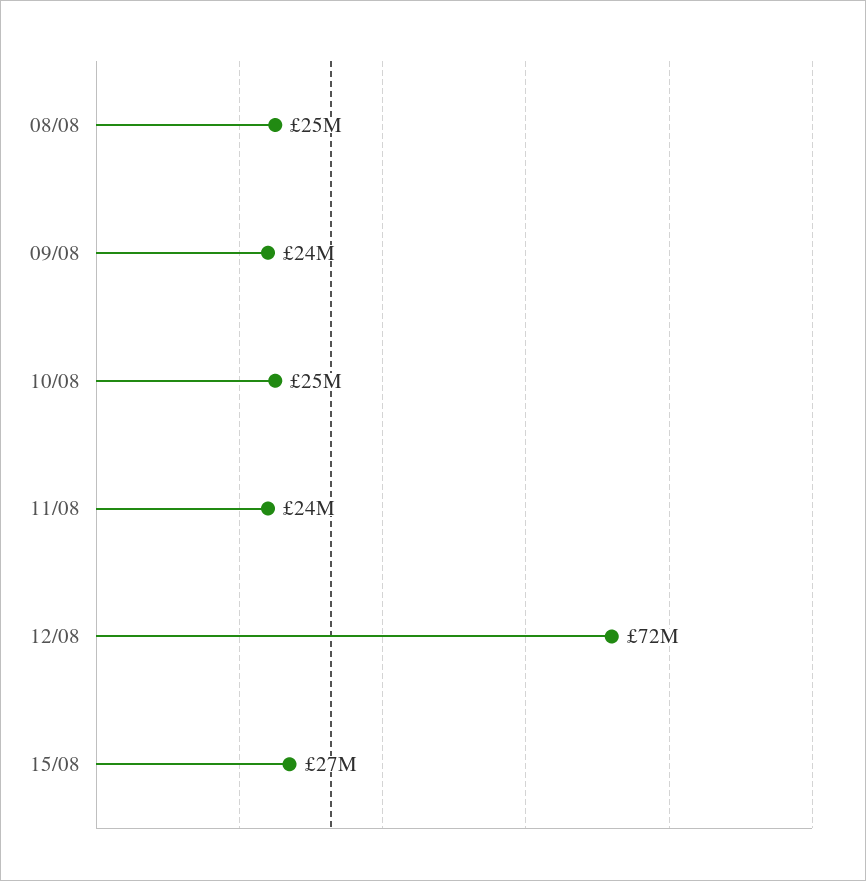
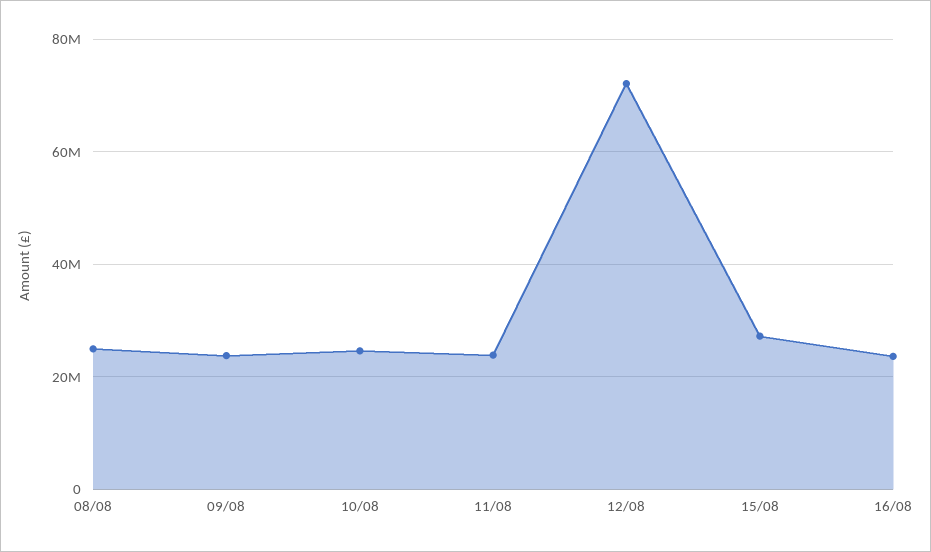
16/08: none -> 24000000

